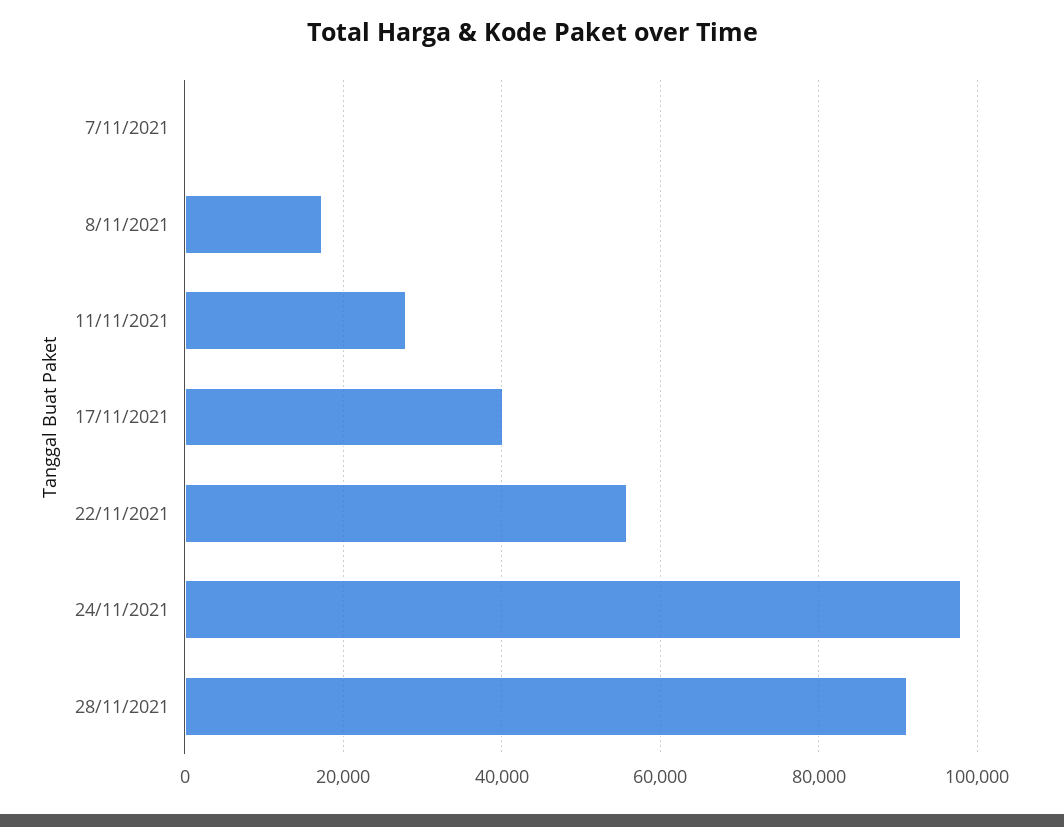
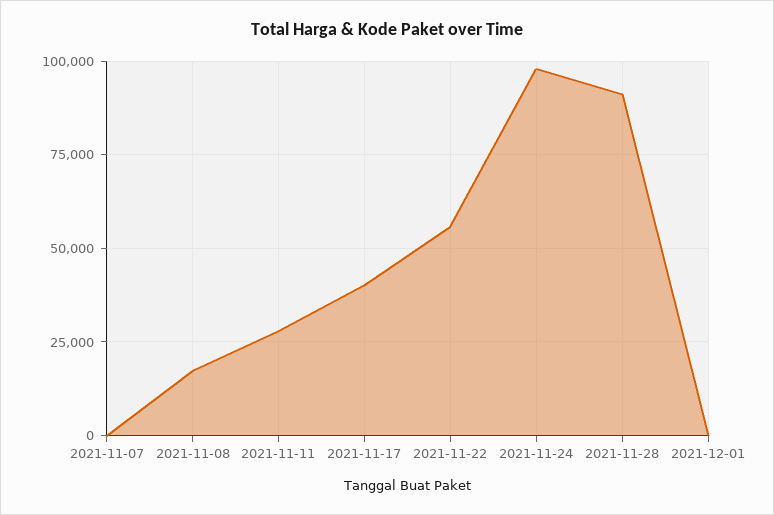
2021-12-01: none -> 0

